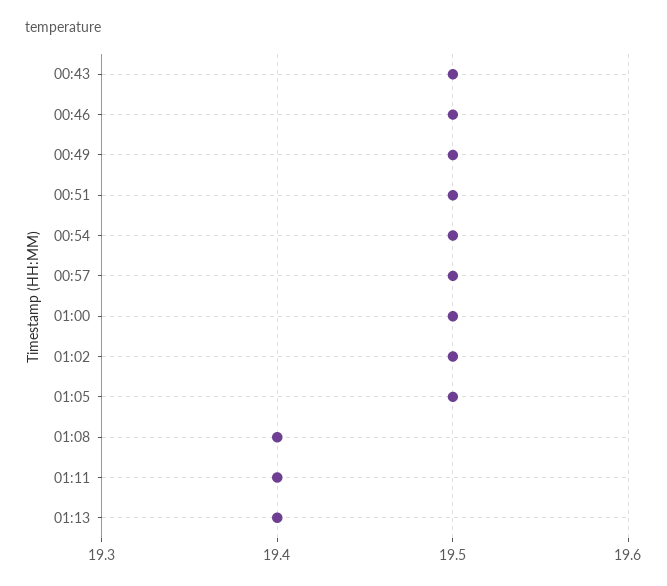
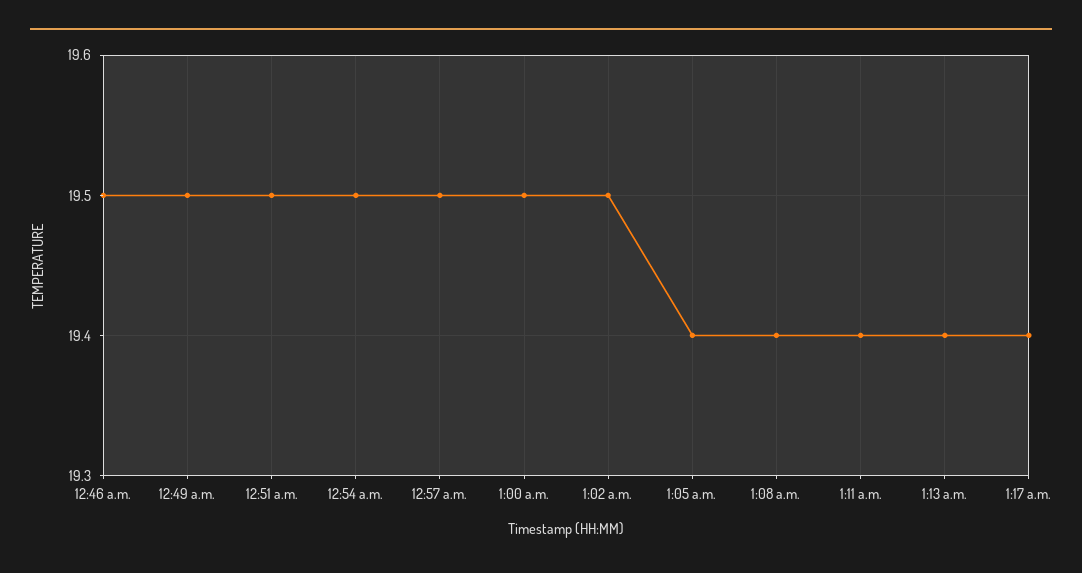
00:43: 19.5 -> none
01:05: 19.5 -> 19.4
1:17 a.m.: none -> 19.4

